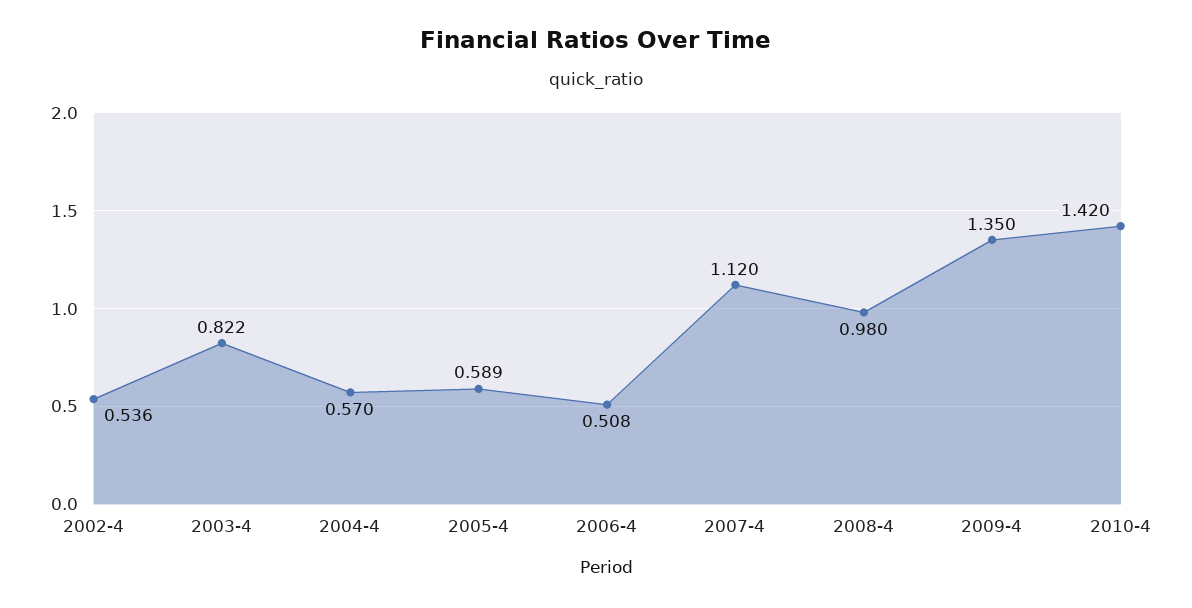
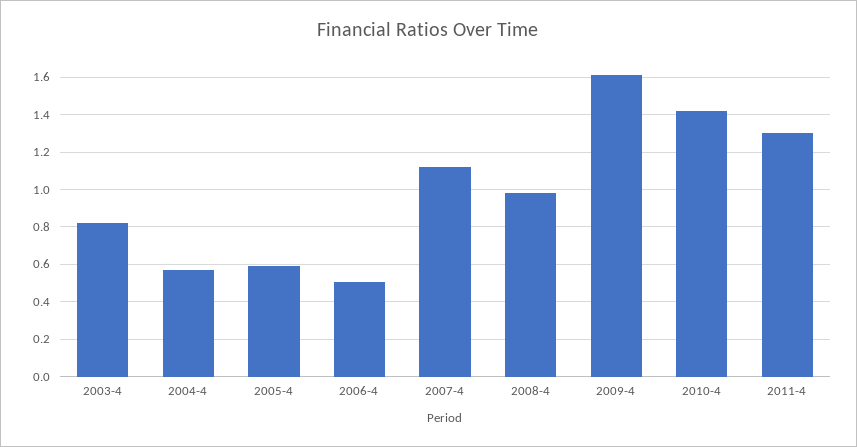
2002-4: 0.536 -> none
2009-4: 1.35 -> 1.6
2011-4: none -> 1.3

